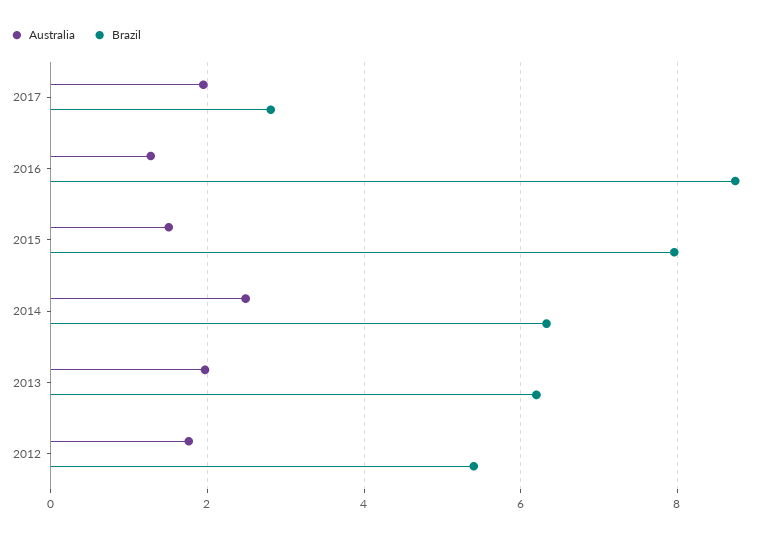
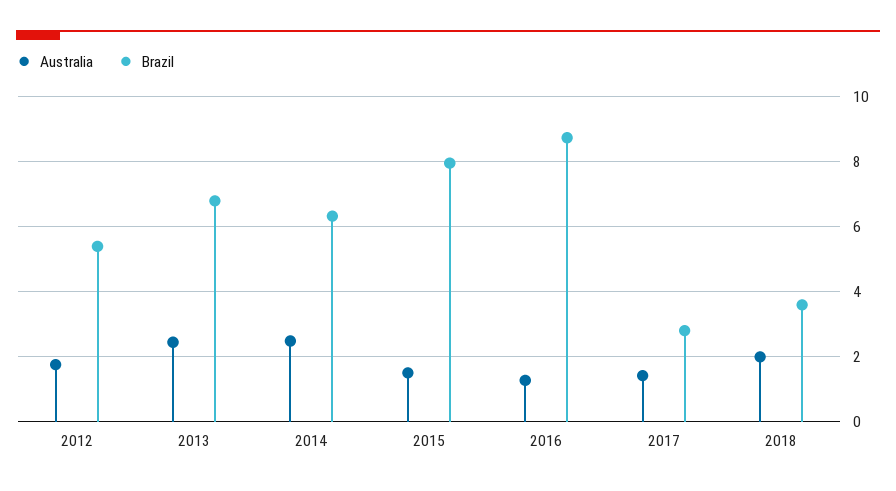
Australia, 2017: 2 -> 1.4
Australia, 2013: 2 -> 2.4
Brazil, 2013: 6.2 -> 6.8
Australia, 2018: none -> 2
Brazil, 2018: none -> 3.6

